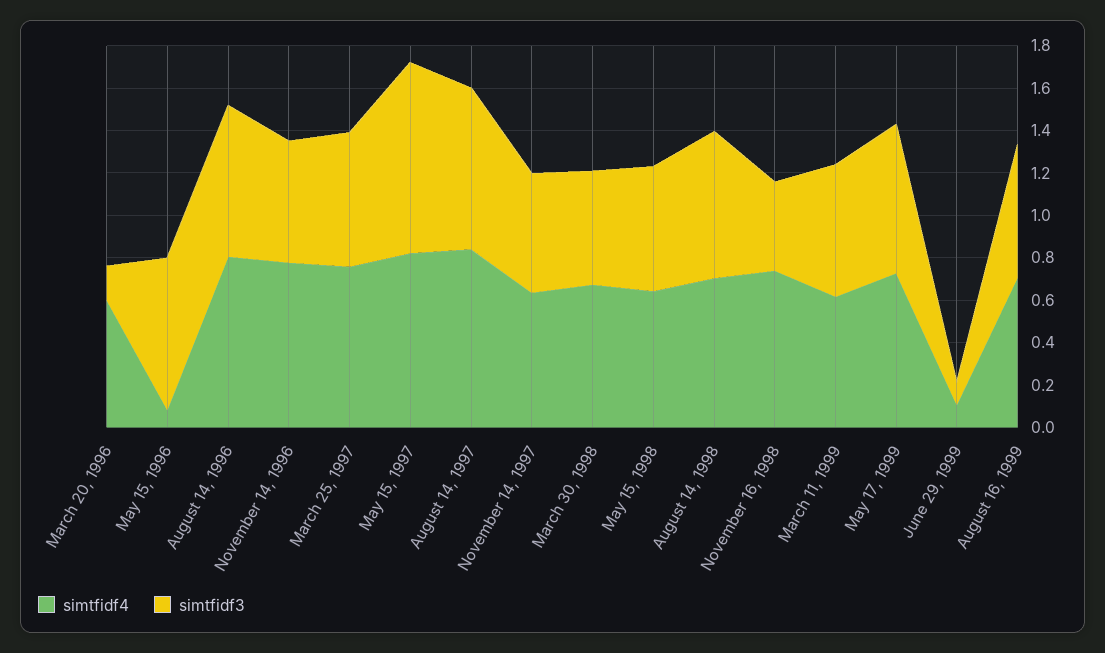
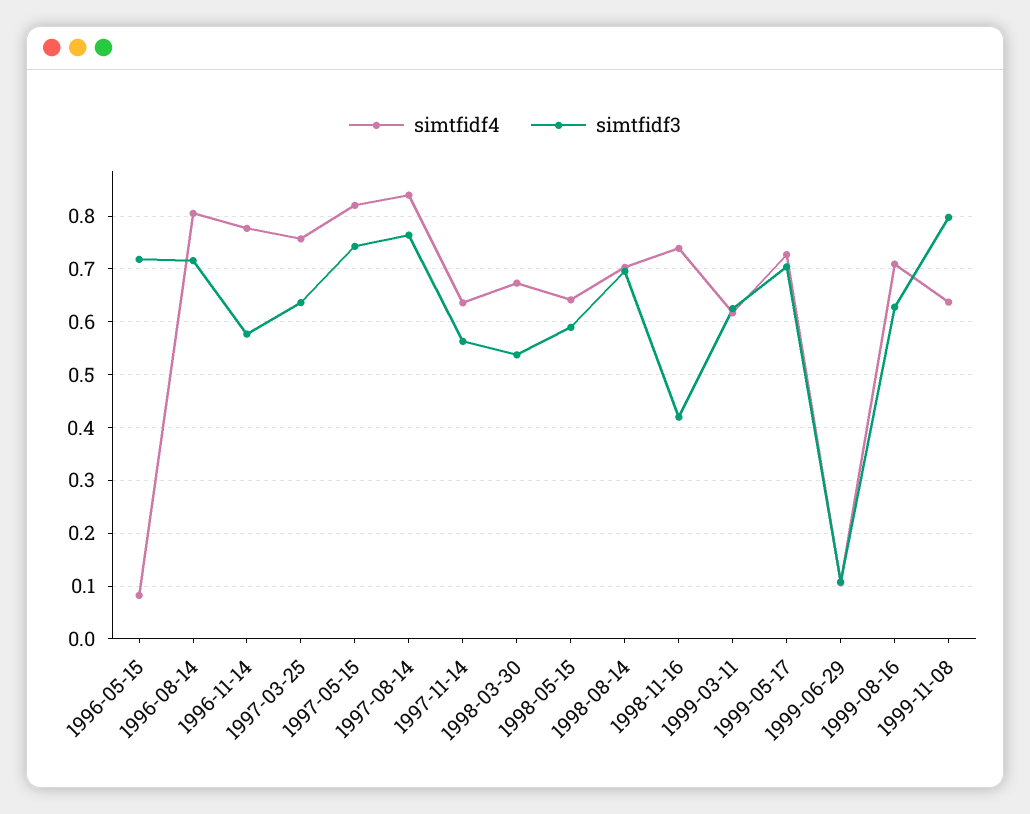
simtfidf4, March 20, 1996: 0.6 -> none
simtfidf3, March 20, 1996: 0.15 -> none
simtfidf3, May 15, 1997: 0.9 -> 0.74
simtfidf4, 1999-11-08: none -> 0.64
simtfidf3, 1999-11-08: none -> 0.8

